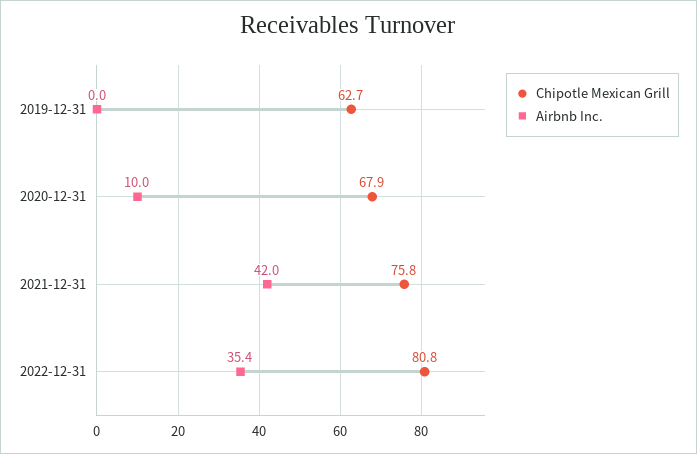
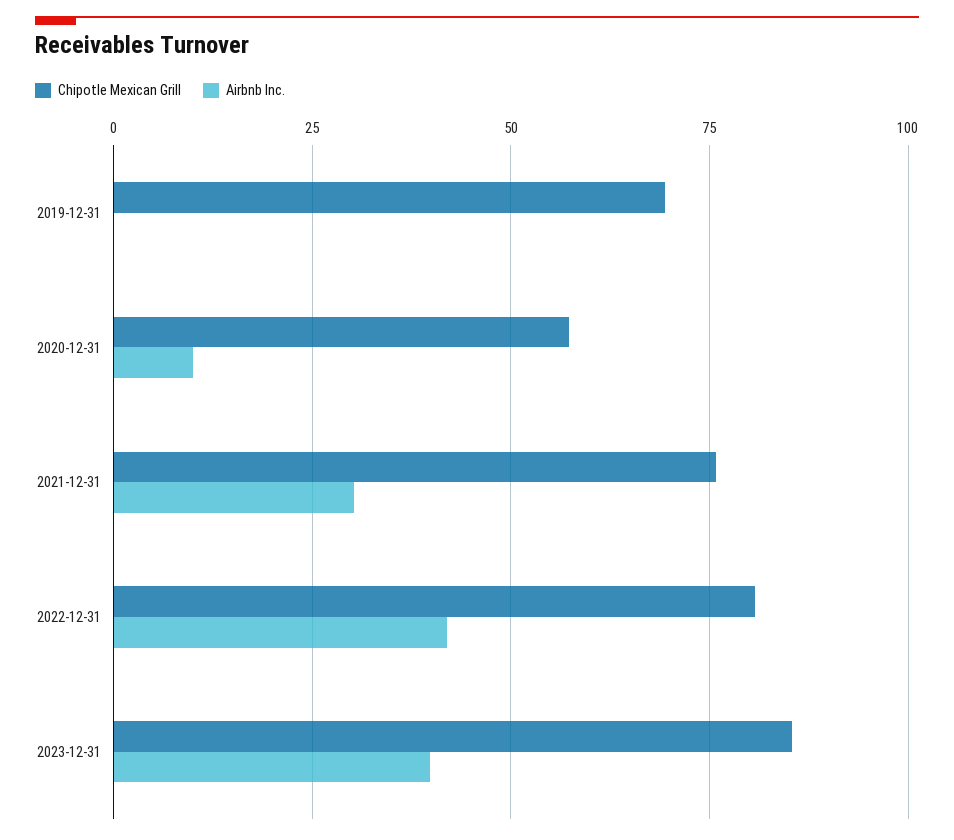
Chipotle Mexican Grill, 2019-12-31: 62.7 -> 70
Chipotle Mexican Grill, 2020-12-31: 67.9 -> 57.5
Airbnb Inc., 2021-12-31: 42 -> 30
Airbnb Inc., 2022-12-31: 35.4 -> 42.5
Chipotle Mexican Grill, 2023-12-31: none -> 85
Airbnb Inc., 2023-12-31: none -> 40

